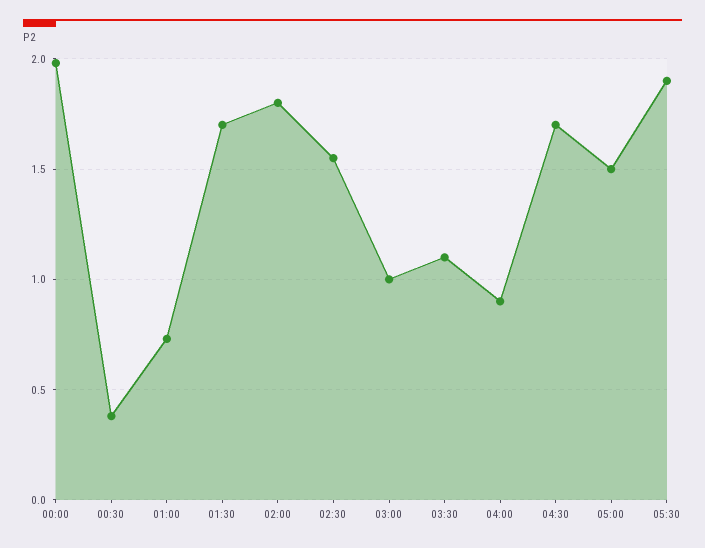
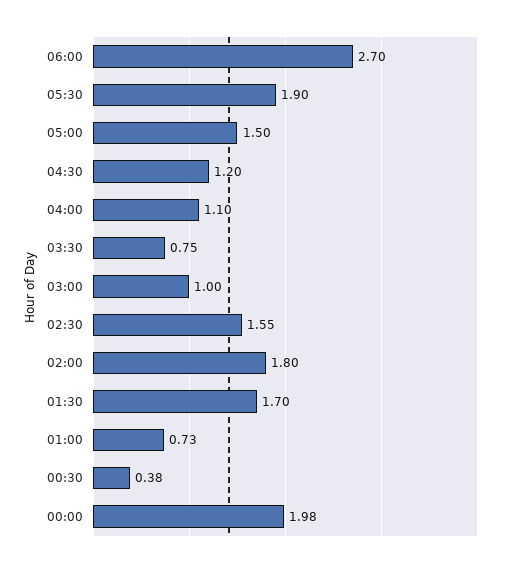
03:30: 1.1 -> 0.75
04:00: 0.9 -> 1.1
04:30: 1.7 -> 1.2
06:00: none -> 2.7

